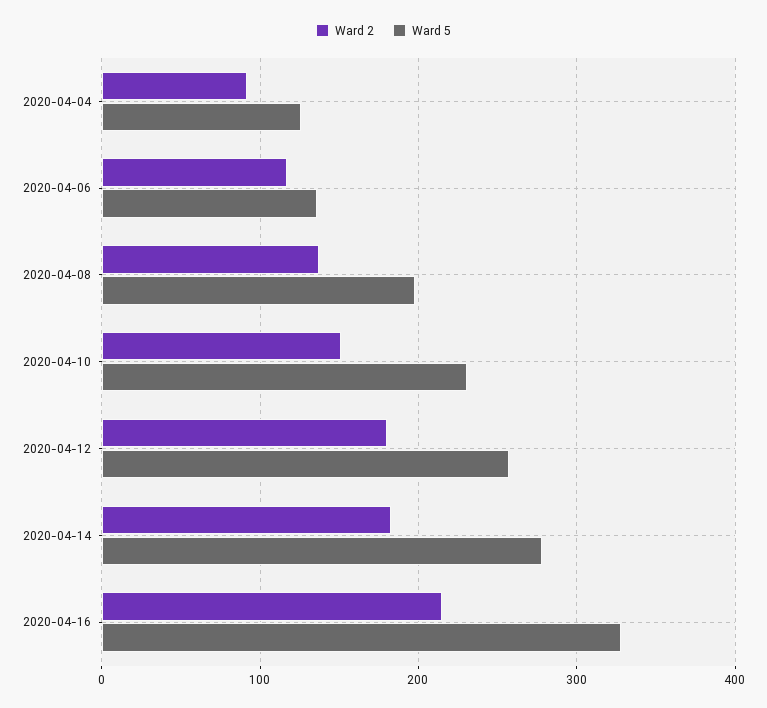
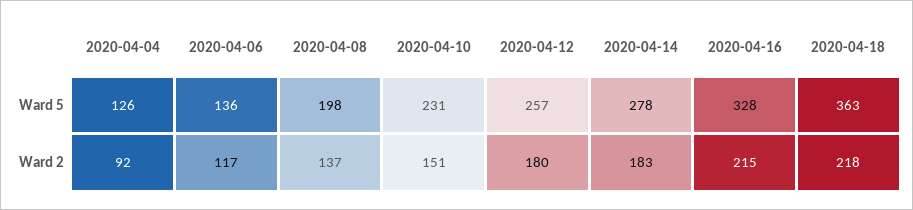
Ward 5, 2020-04-18: none -> 363
Ward 2, 2020-04-18: none -> 218

